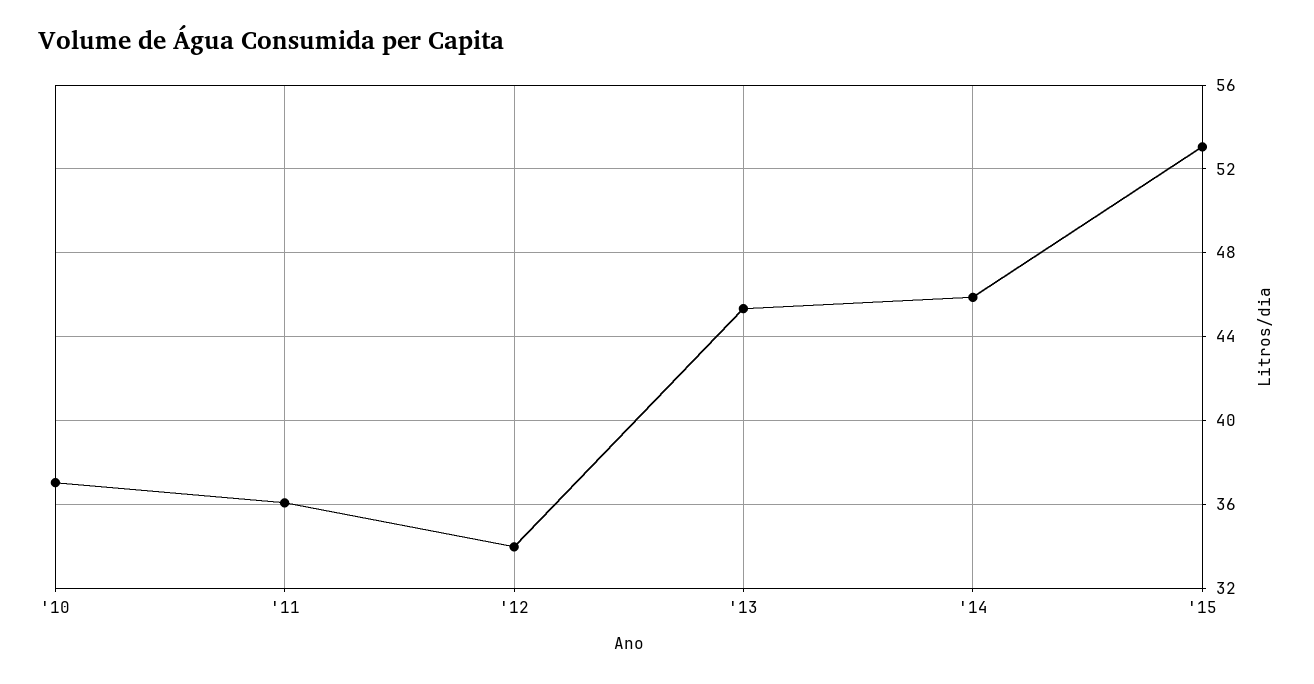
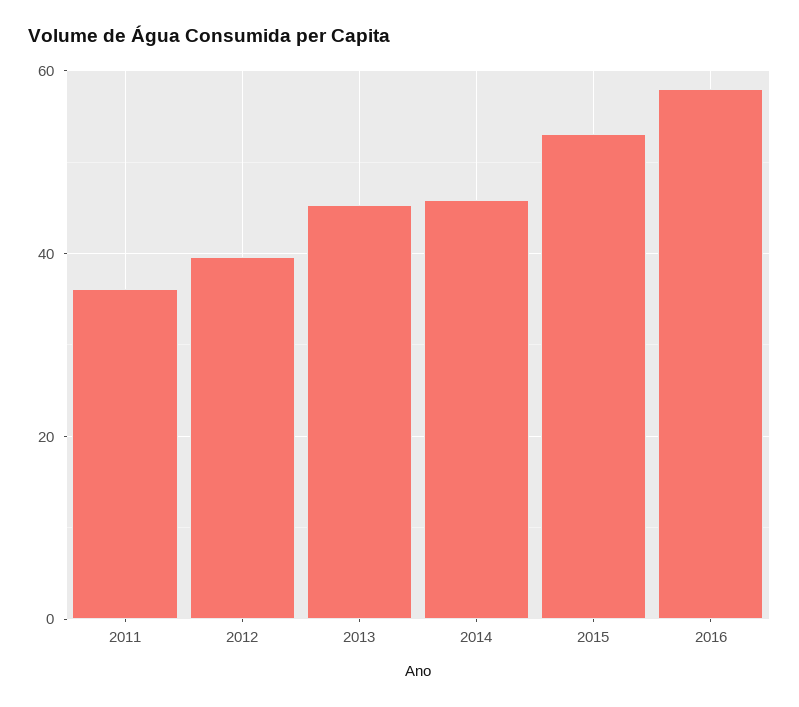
'10: 37 -> none
'12: 34 -> 40
2016: none -> 58

